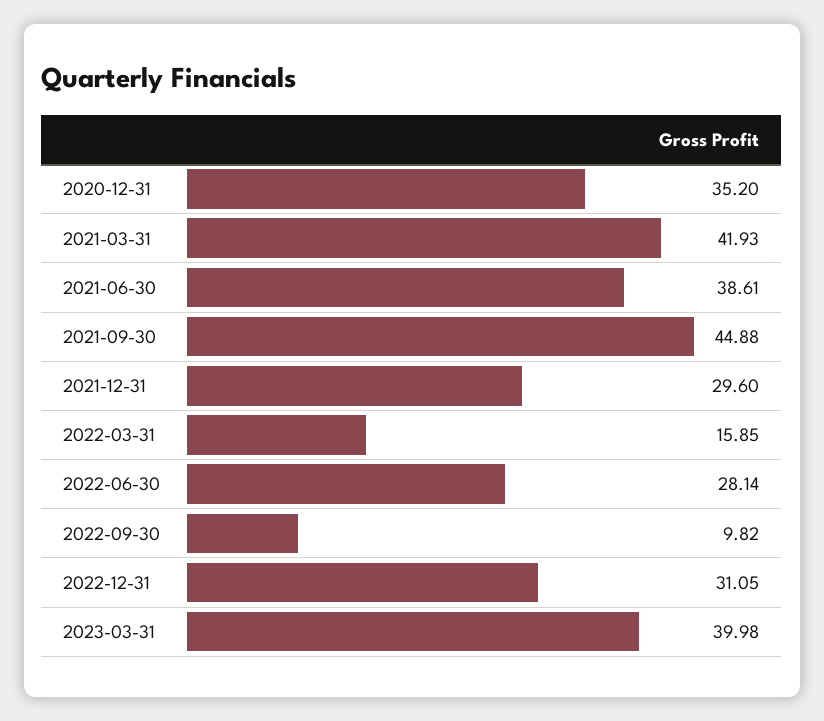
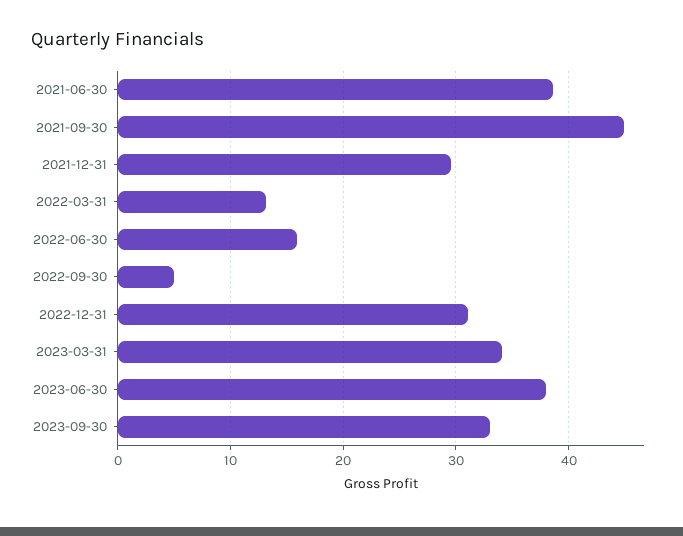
2020-12-31: 35.2 -> none
2021-03-31: 41.93 -> none
2022-03-31: 15.85 -> 13
2022-06-30: 28.14 -> 16
2022-09-30: 9.82 -> 5
2023-03-31: 39.98 -> 34
2023-06-30: none -> 38
2023-09-30: none -> 33

